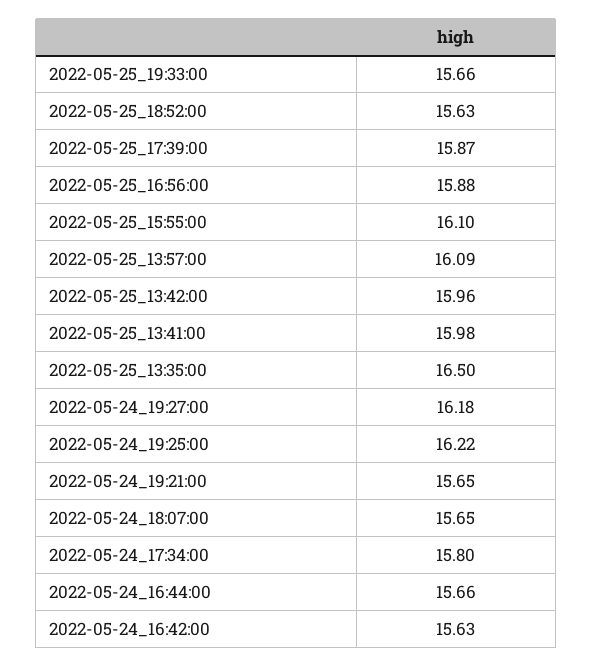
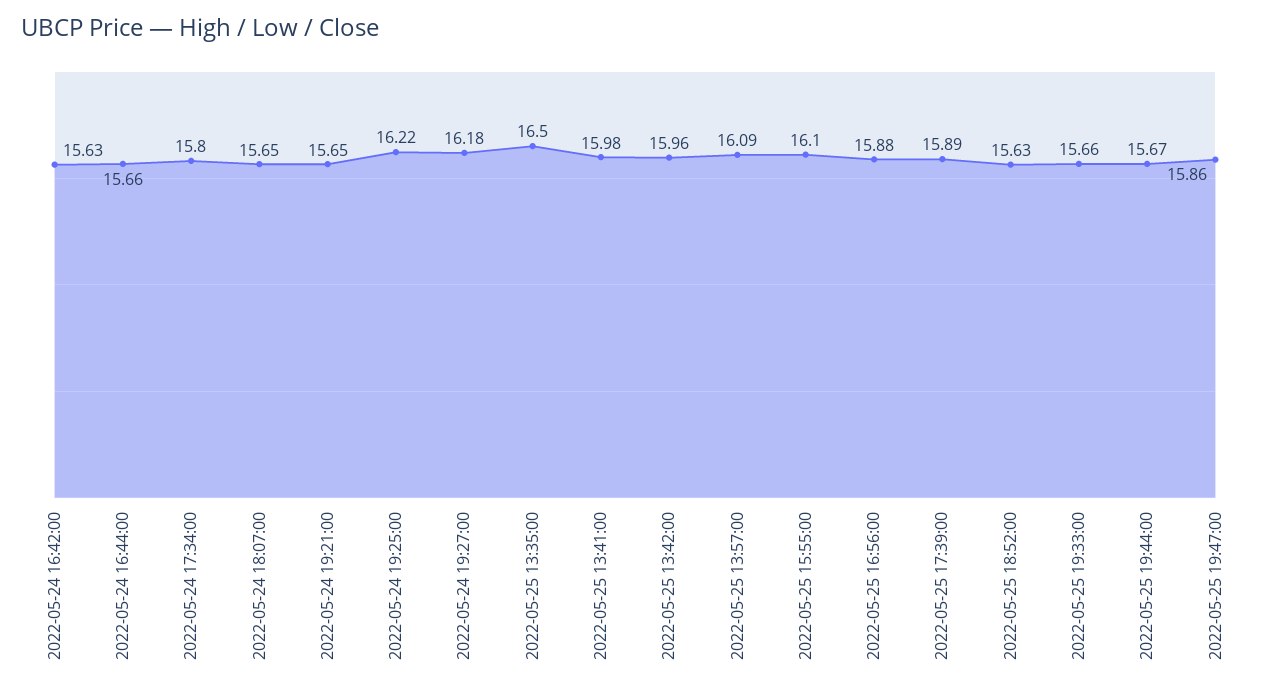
2022-05-25_17:39:00: 15.87 -> 15.89
2022-05-25 19:44:00: none -> 15.67
2022-05-25 19:47:00: none -> 15.86

